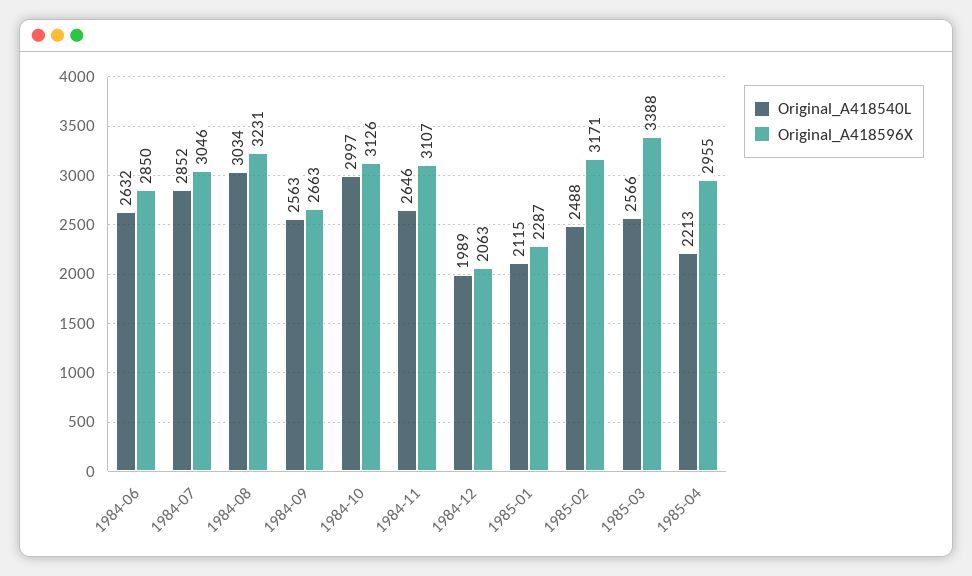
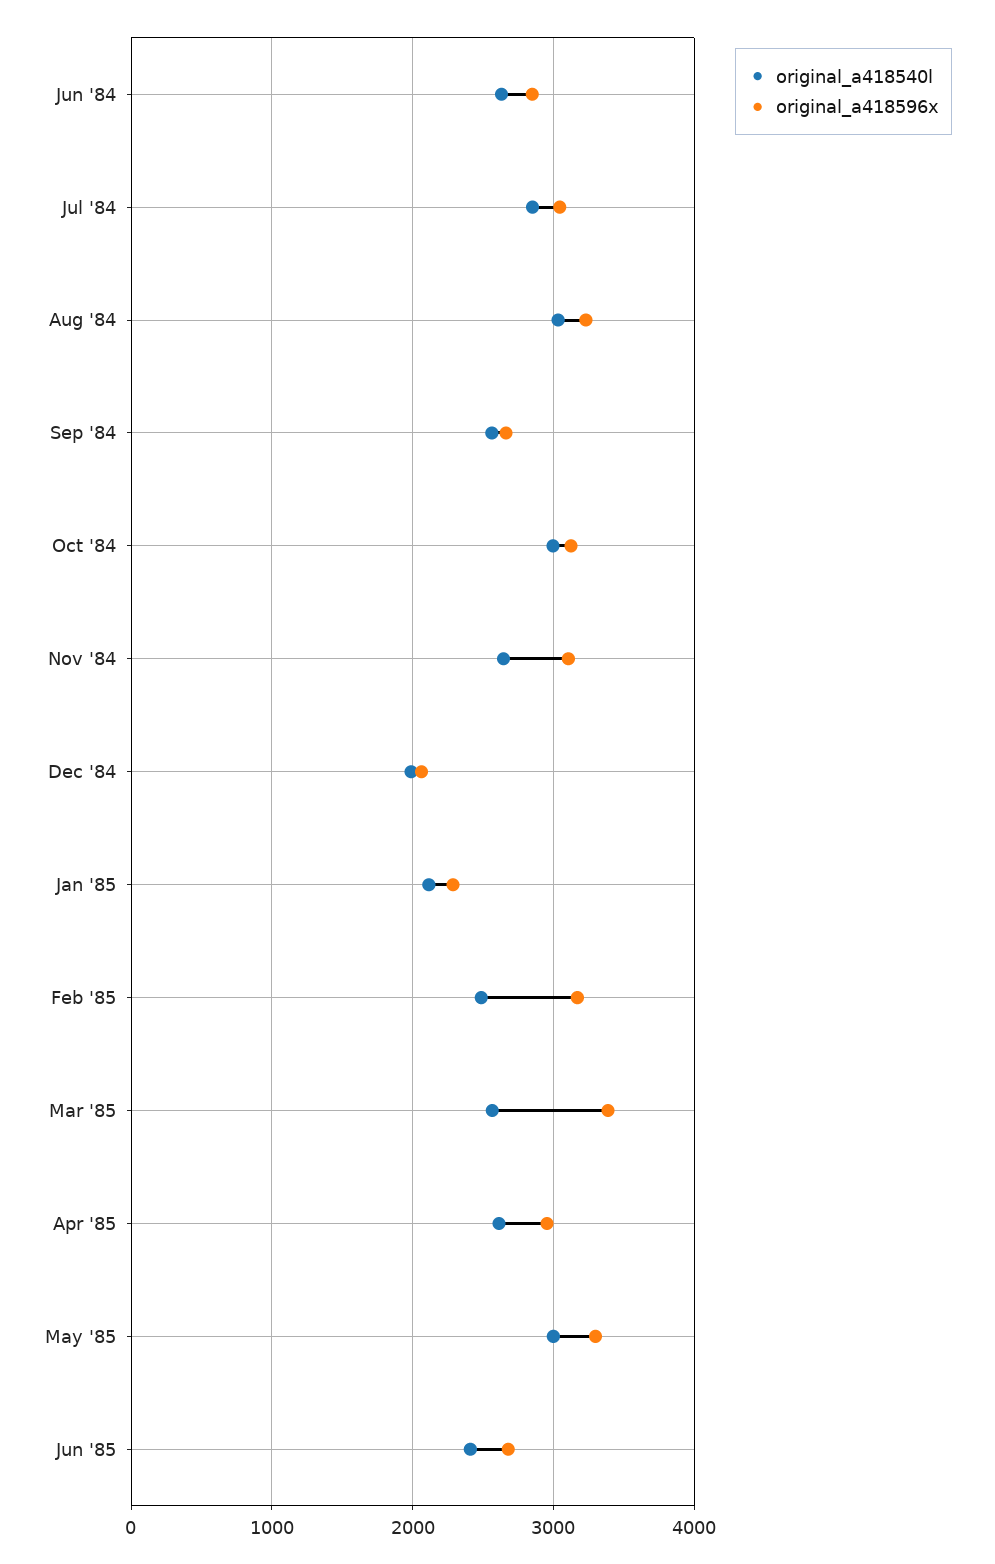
Original_A418540L, 1985-04: 2213 -> 2600
Original_A418540L, May '85: none -> 3000
Original_A418596X, May '85: none -> 3300
Original_A418540L, Jun '85: none -> 2400
Original_A418596X, Jun '85: none -> 2700

